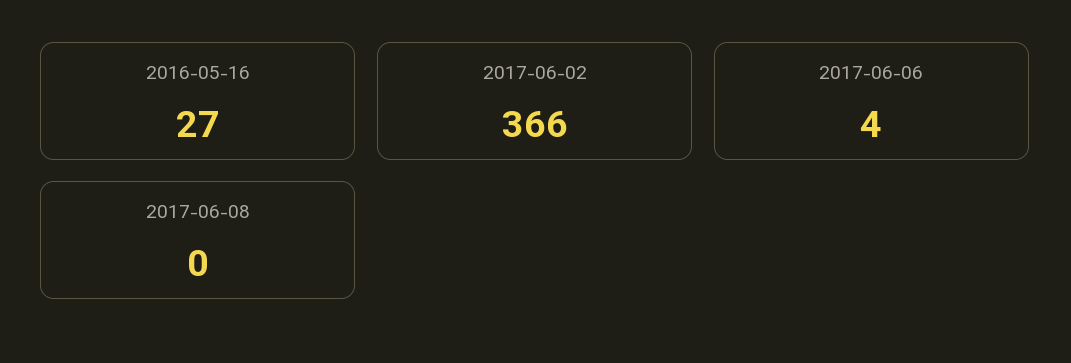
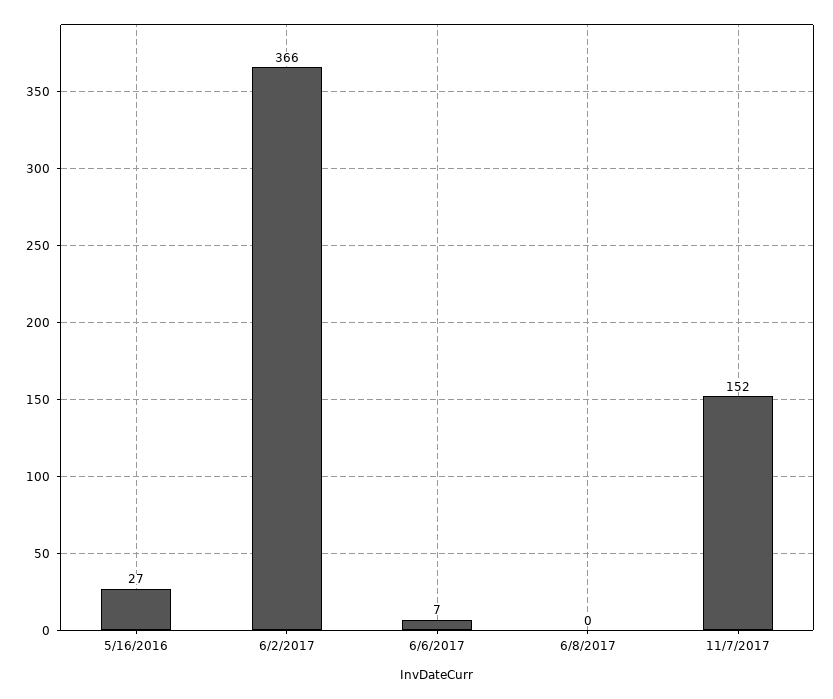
2017-06-06: 4 -> 7
11/7/2017: none -> 152

